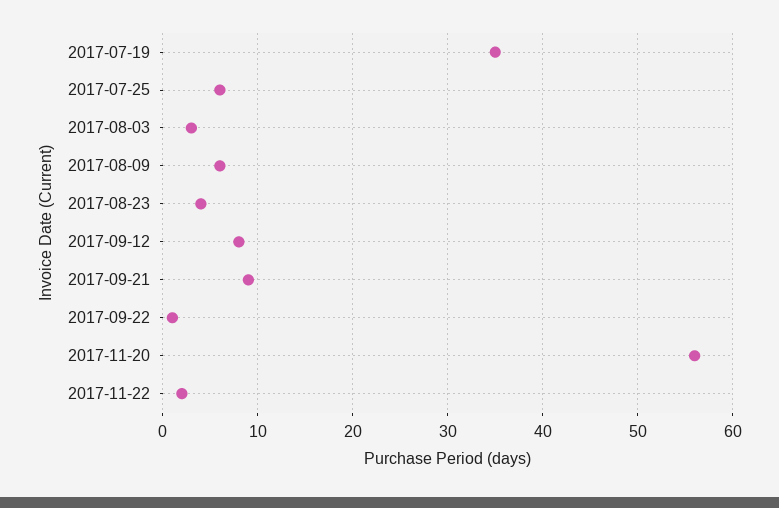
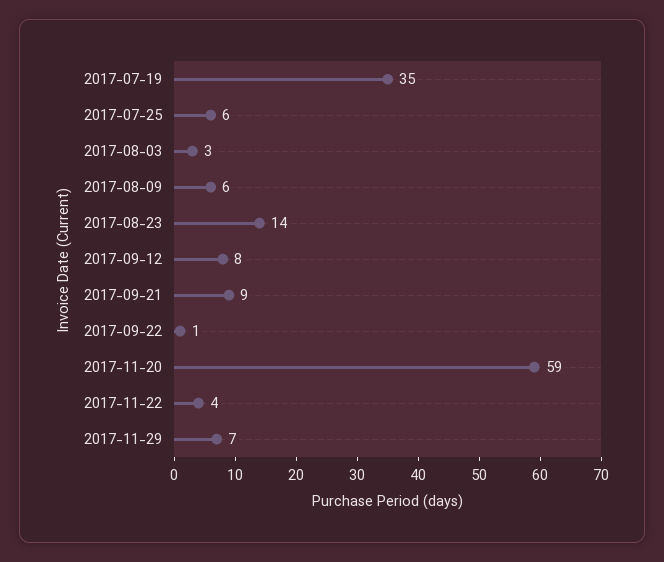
2017-08-23: 4 -> 14
2017-11-20: 56 -> 59
2017-11-22: 2 -> 4
2017-11-29: none -> 7

